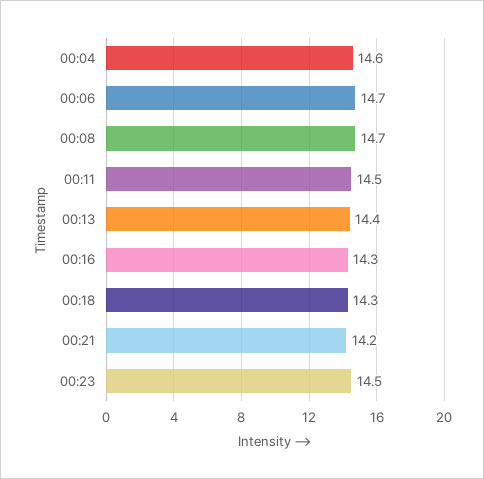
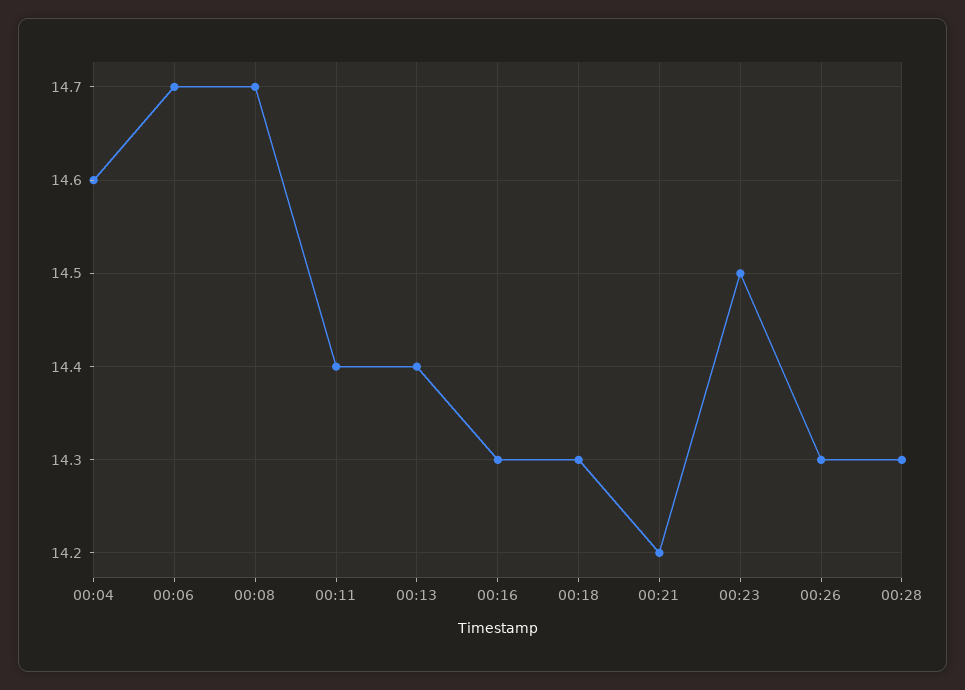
00:11: 14.5 -> 14.4
00:26: none -> 14.3
00:28: none -> 14.3

